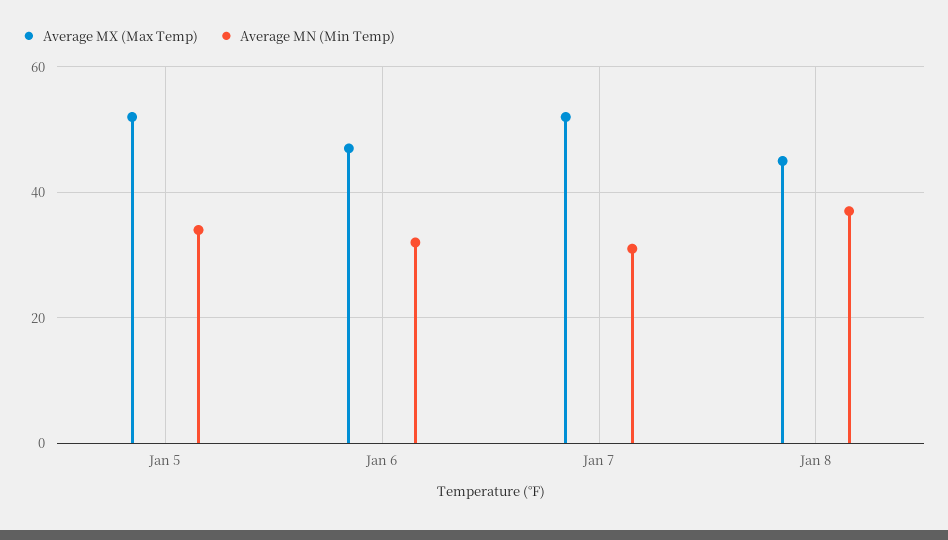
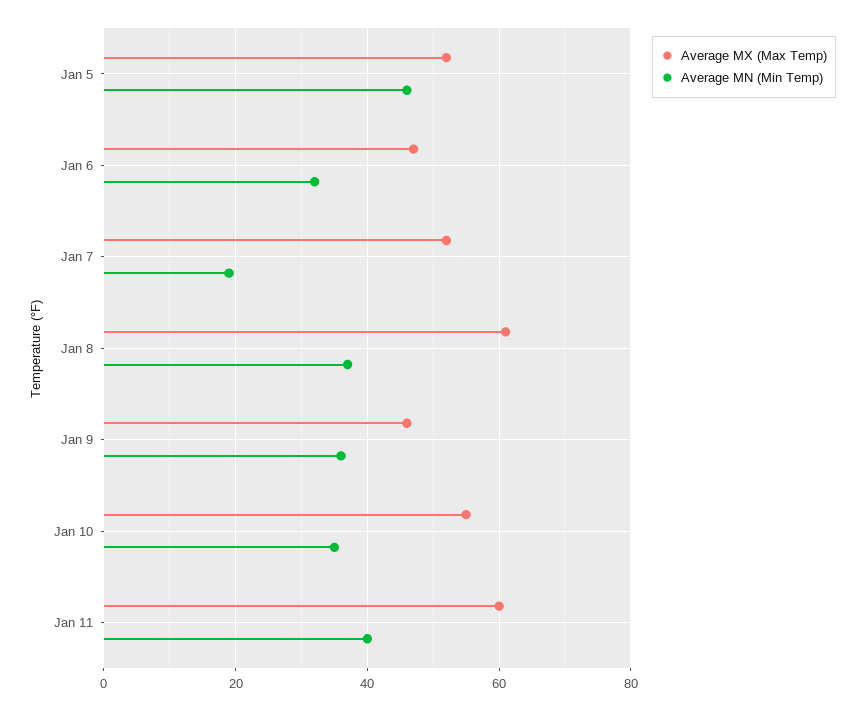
Average MN (Min Temp), Jan 5: 35 -> 45
Average MN (Min Temp), Jan 7: 30 -> 20
Average MX (Max Temp), Jan 8: 45 -> 60
Average MX (Max Temp), Jan 9: none -> 45
Average MN (Min Temp), Jan 9: none -> 35
Average MX (Max Temp), Jan 10: none -> 55
Average MN (Min Temp), Jan 10: none -> 35
Average MX (Max Temp), Jan 11: none -> 60
Average MN (Min Temp), Jan 11: none -> 40

